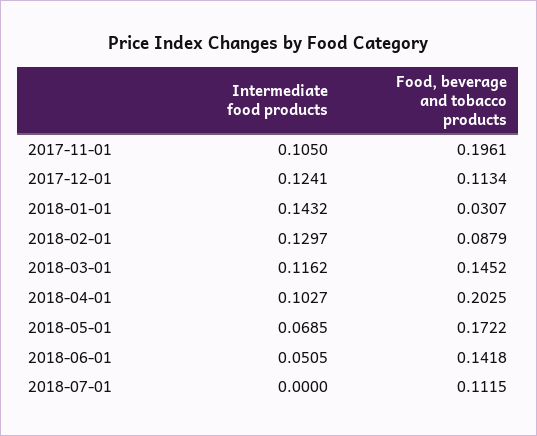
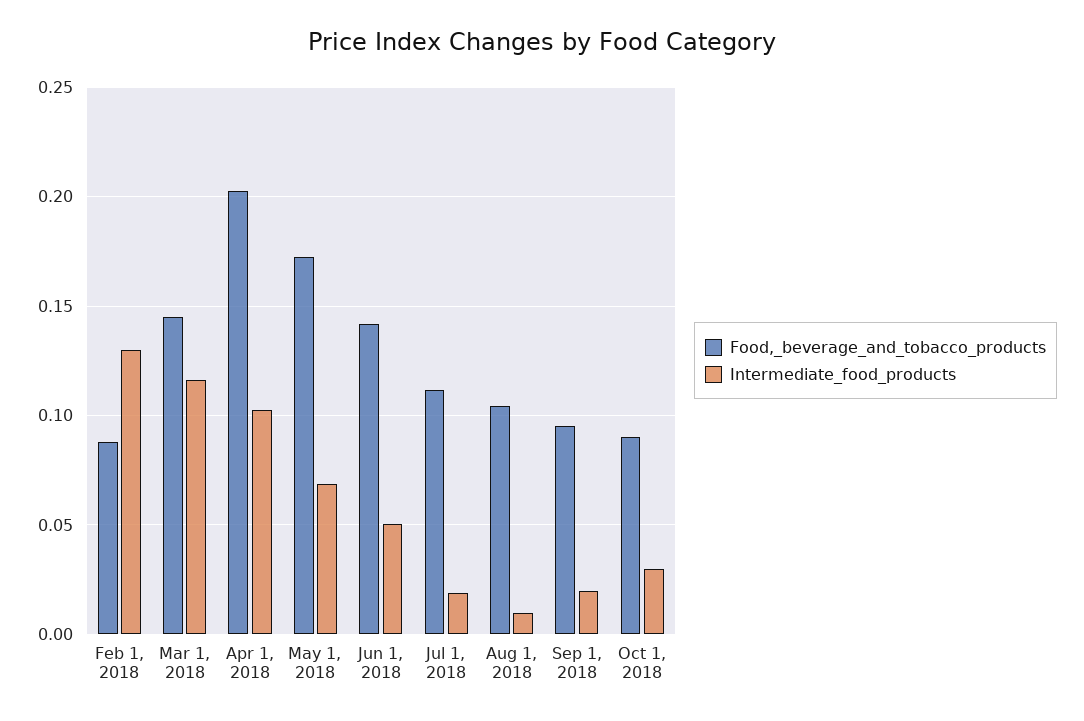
Intermediate food products, 2017-11-01: 0.105 -> none
Food, beverage and tobacco products, 2017-11-01: 0.1961 -> none
Intermediate food products, 2017-12-01: 0.1241 -> none
Food, beverage and tobacco products, 2017-12-01: 0.1134 -> none
Intermediate food products, 2018-01-01: 0.1432 -> none
Food, beverage and tobacco products, 2018-01-01: 0.0307 -> none
Intermediate food products, 2018-07-01: 0 -> 0.02
Food, beverage and tobacco products, Aug 1, 2018: none -> 0.105
Intermediate food products, Aug 1, 2018: none -> 0.01
Food, beverage and tobacco products, Sep 1, 2018: none -> 0.095
Intermediate food products, Sep 1, 2018: none -> 0.02
Food, beverage and tobacco products, Oct 1, 2018: none -> 0.09
Intermediate food products, Oct 1, 2018: none -> 0.03

